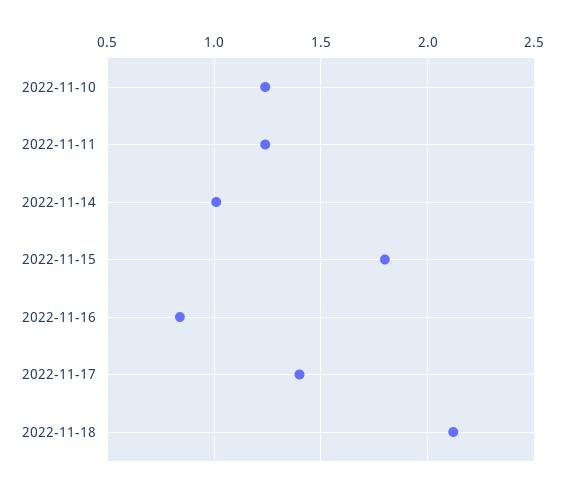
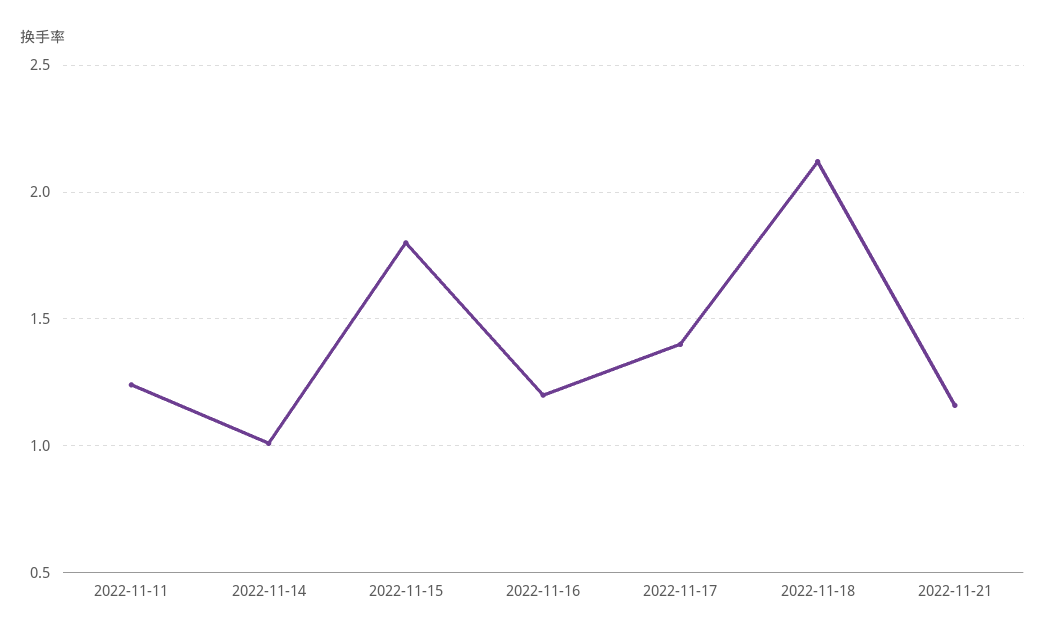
2022-11-10: 1.25 -> none
2022-11-16: 0.85 -> 1.2
2022-11-21: none -> 1.15

